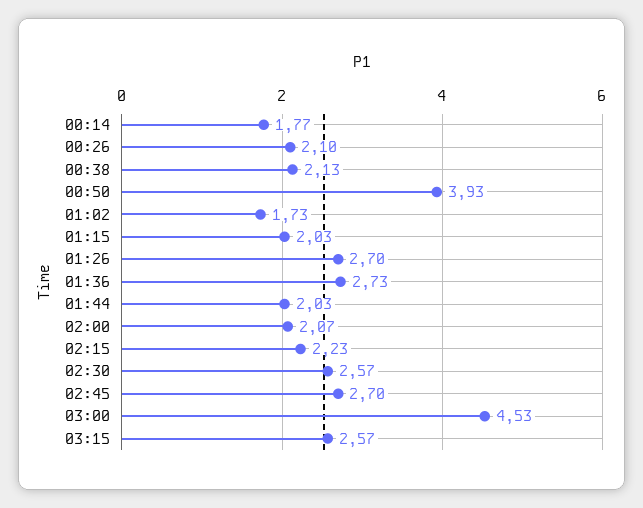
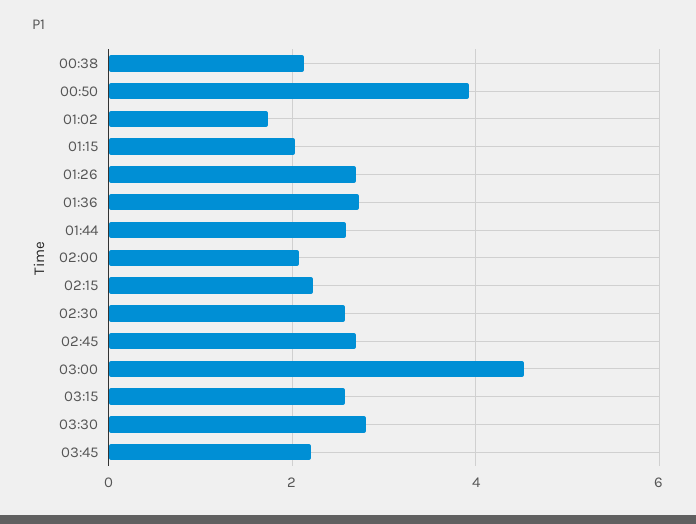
00:14: 1.77 -> none
00:26: 2.1 -> none
01:44: 2.03 -> 2.6
03:30: none -> 2.8
03:45: none -> 2.2

